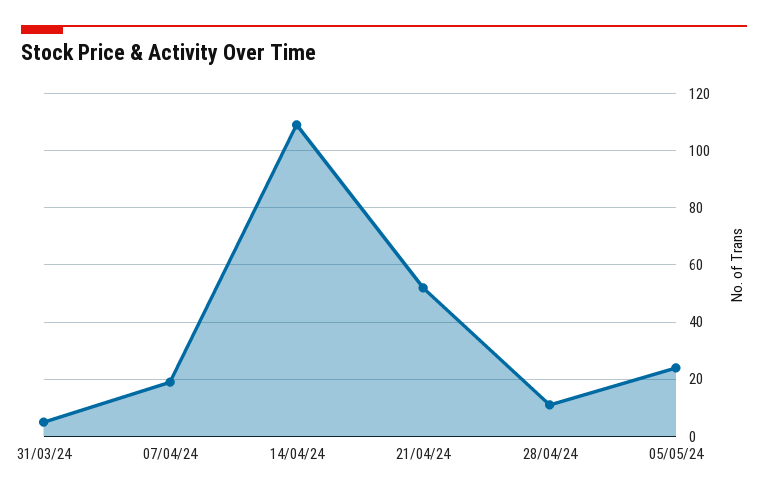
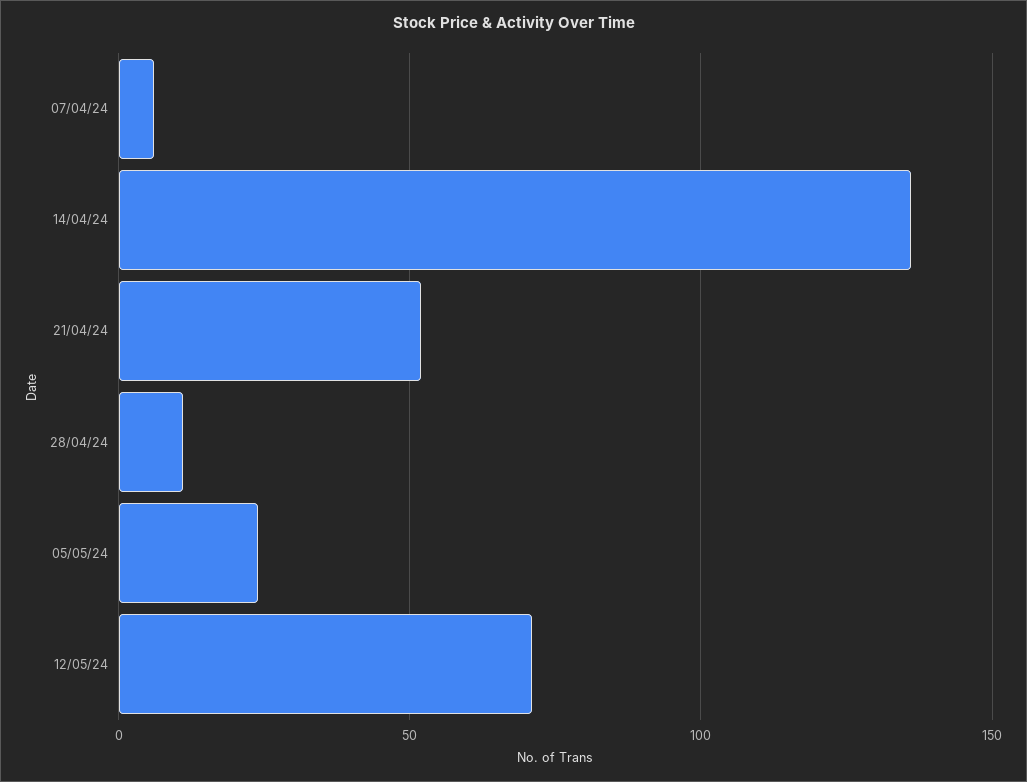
31/03/24: 5 -> none
07/04/24: 20 -> 5
14/04/24: 110 -> 135
12/05/24: none -> 70

